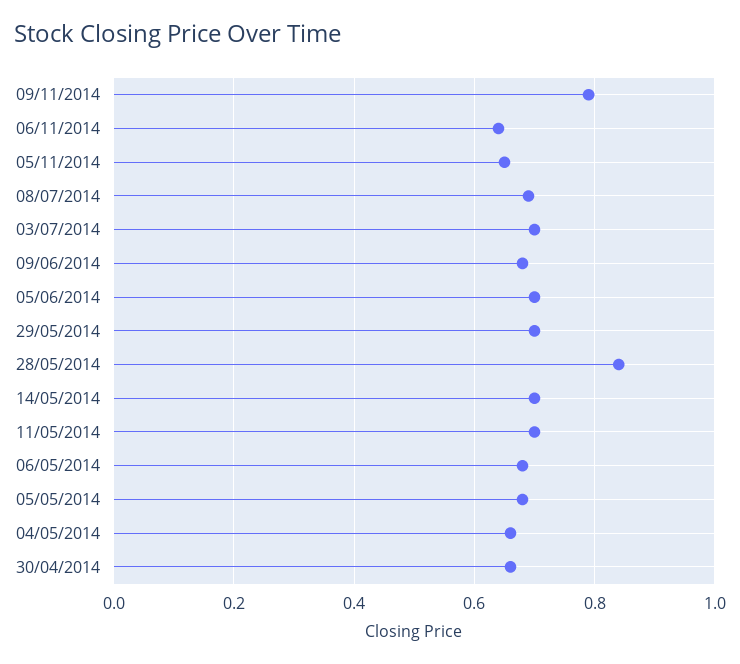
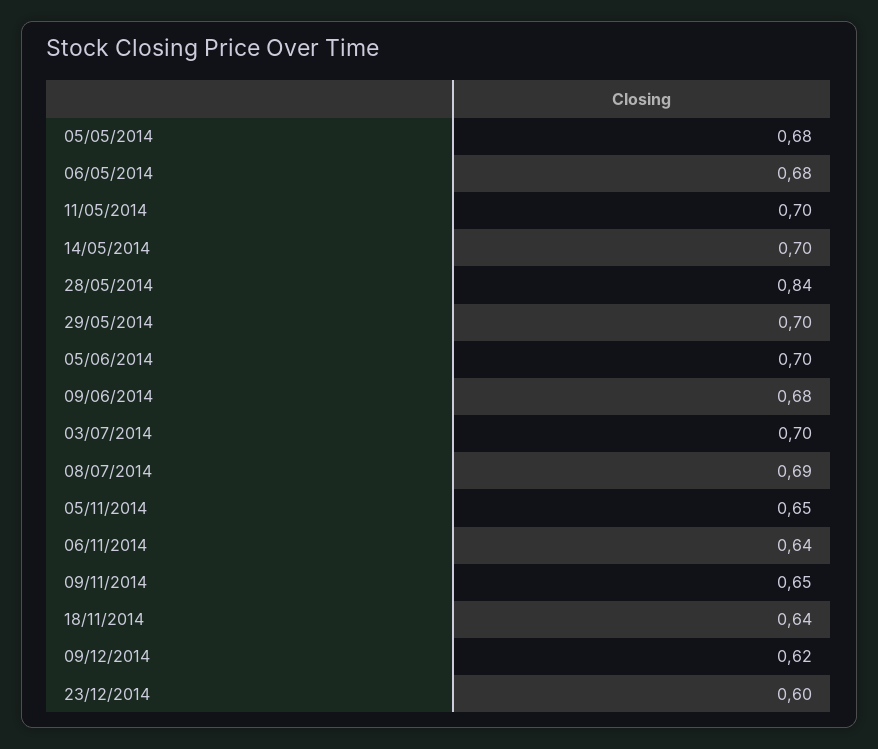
09/11/2014: 0.8 -> 0.65
04/05/2014: 0.65 -> none
30/04/2014: 0.65 -> none
18/11/2014: none -> 0.64
09/12/2014: none -> 0.62
23/12/2014: none -> 0.6

